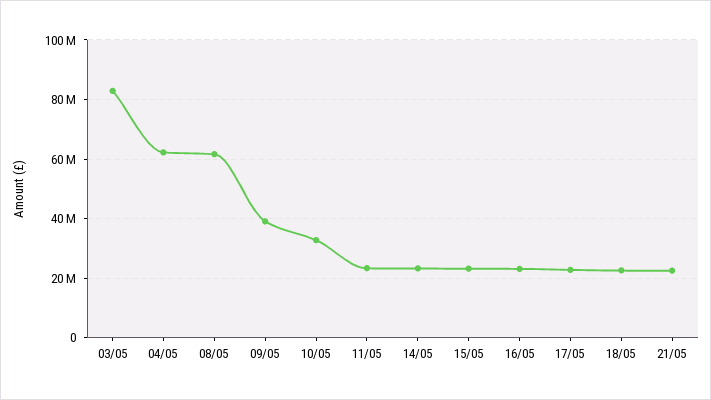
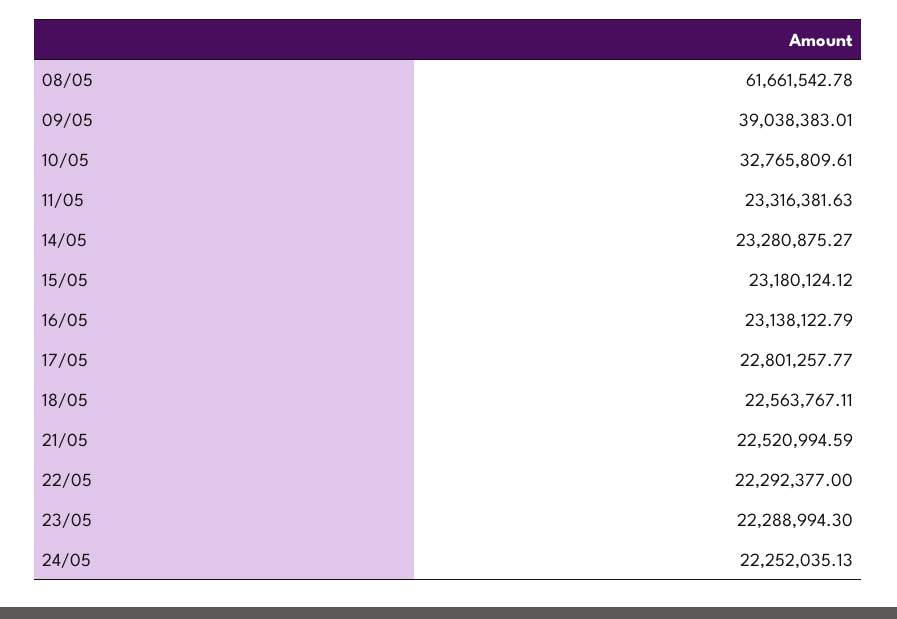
03/05: 82500000 -> none
04/05: 62500000 -> none
22/05: none -> 22292377
23/05: none -> 22288994.3
24/05: none -> 22252035.13

